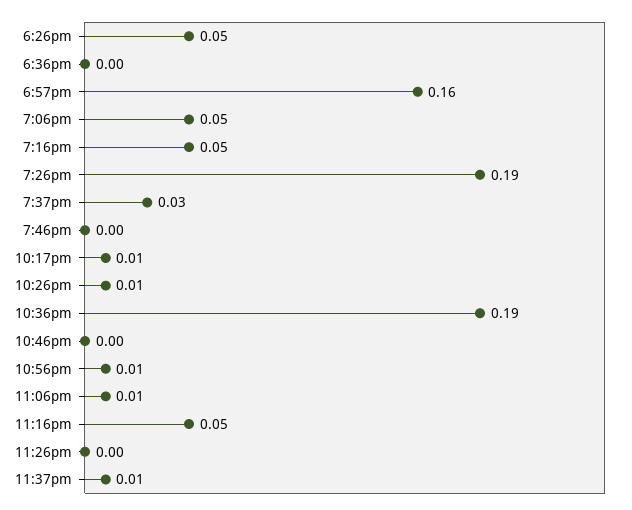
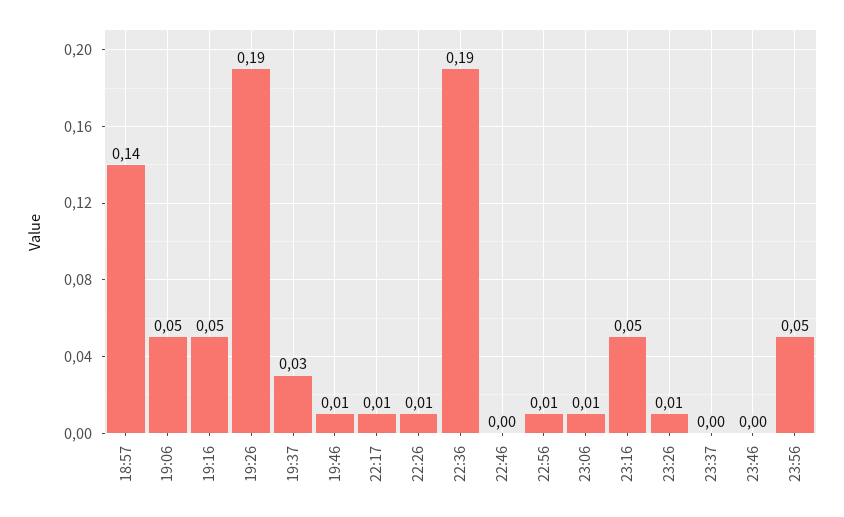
6:26pm: 0.05 -> none
6:36pm: 0 -> none
6:57pm: 0.16 -> 0.14
7:46pm: 0 -> 0.01
11:26pm: 0 -> 0.01
11:37pm: 0.01 -> 0
23:46: none -> 0
23:56: none -> 0.05

